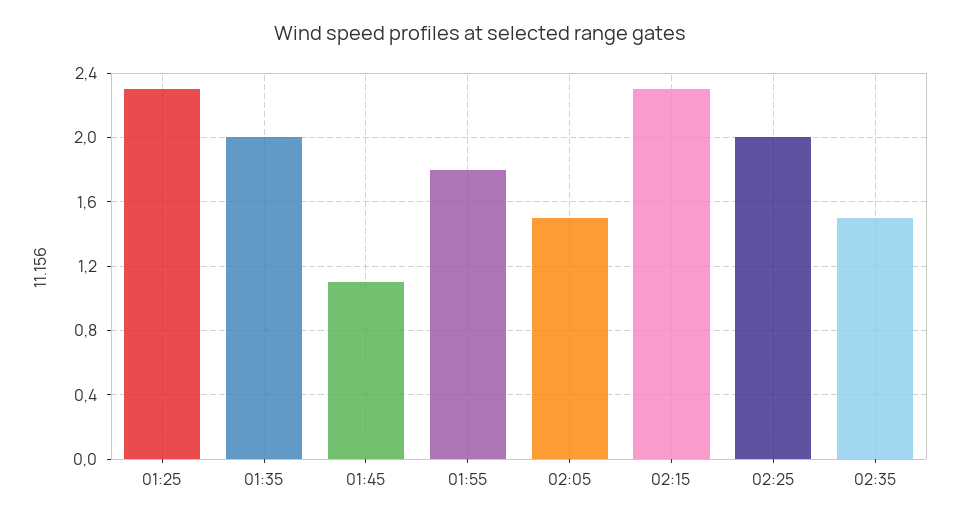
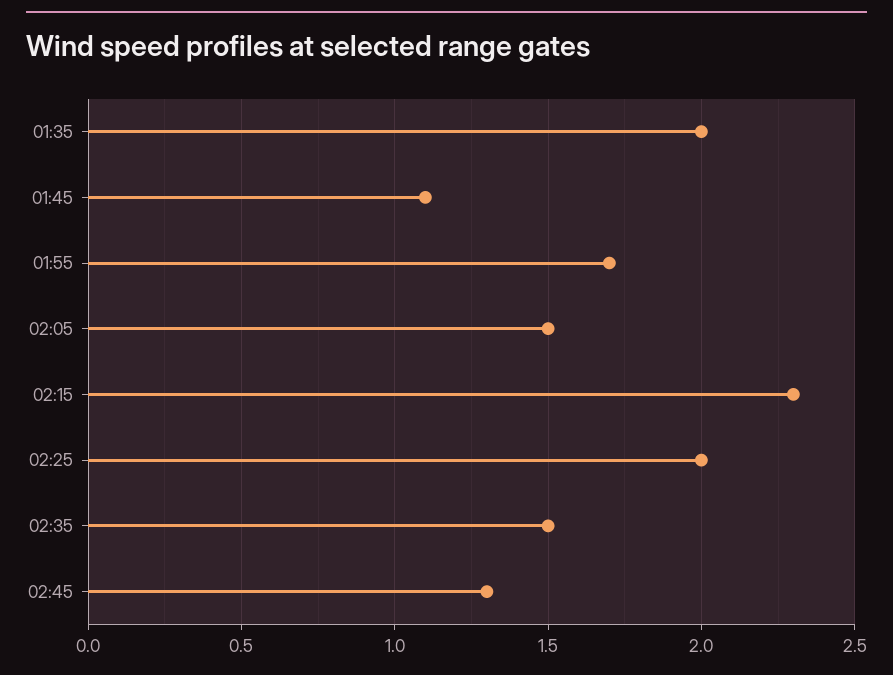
01:25: 2.3 -> none
01:55: 1.8 -> 1.7
02:45: none -> 1.3

